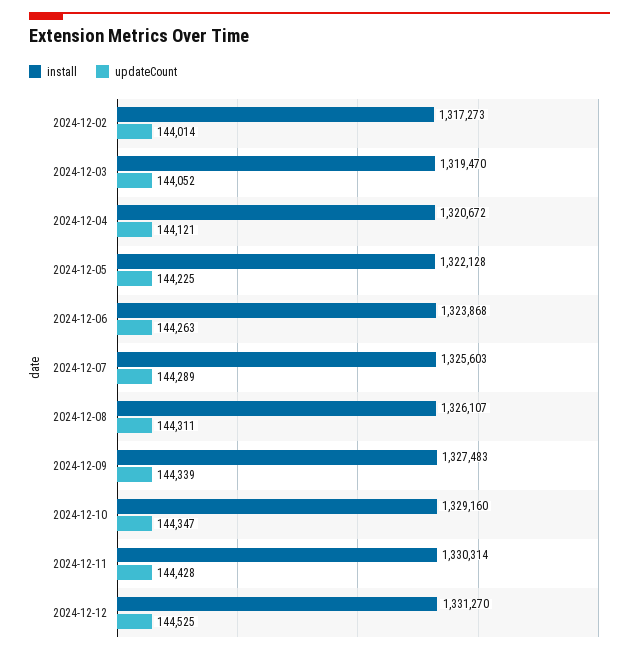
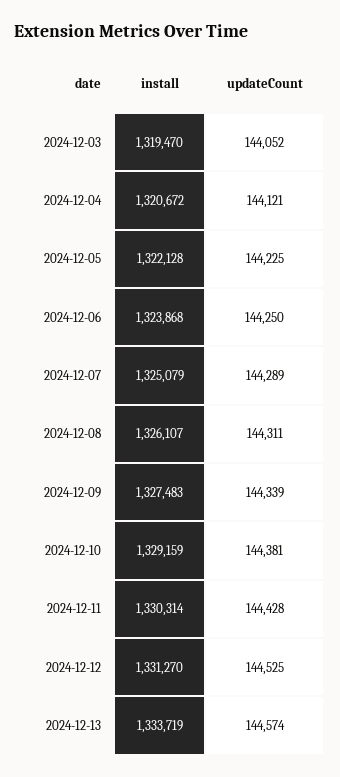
install, 2024-12-02: 1317273 -> none
updateCount, 2024-12-02: 144014 -> none
updateCount, 2024-12-06: 144263 -> 144250
install, 2024-12-07: 1325603 -> 1325079
install, 2024-12-10: 1329160 -> 1329159
updateCount, 2024-12-10: 144347 -> 144381
install, 2024-12-13: none -> 1333719
updateCount, 2024-12-13: none -> 144574

